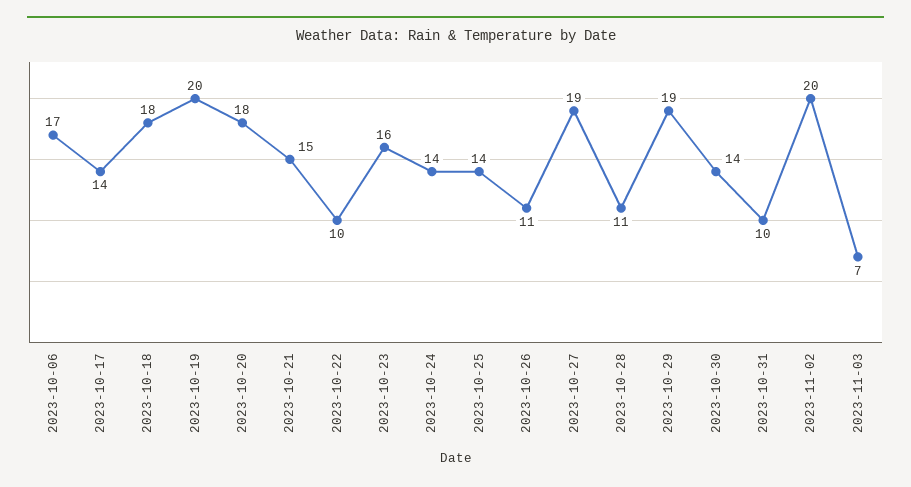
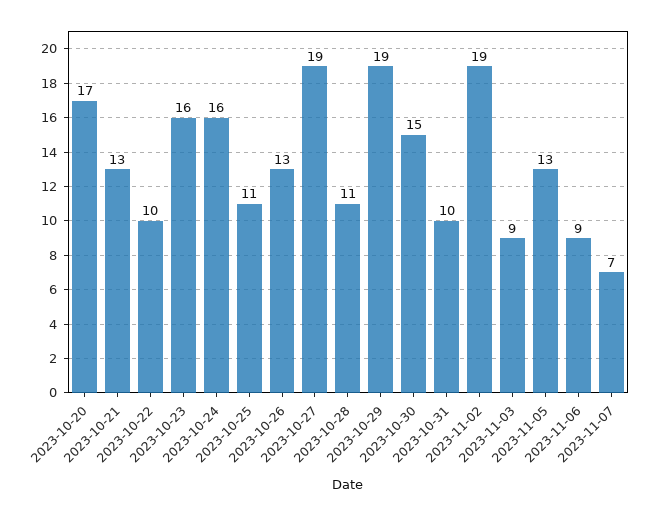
2023-10-06: 17 -> none
2023-10-17: 14 -> none
2023-10-18: 18 -> none
2023-10-19: 20 -> none
2023-10-20: 18 -> 17
2023-10-21: 15 -> 13
2023-10-24: 14 -> 16
2023-10-25: 14 -> 11
2023-10-26: 11 -> 13
2023-10-30: 14 -> 15
2023-11-02: 20 -> 19
2023-11-03: 7 -> 9
2023-11-05: none -> 13
2023-11-06: none -> 9
2023-11-07: none -> 7

